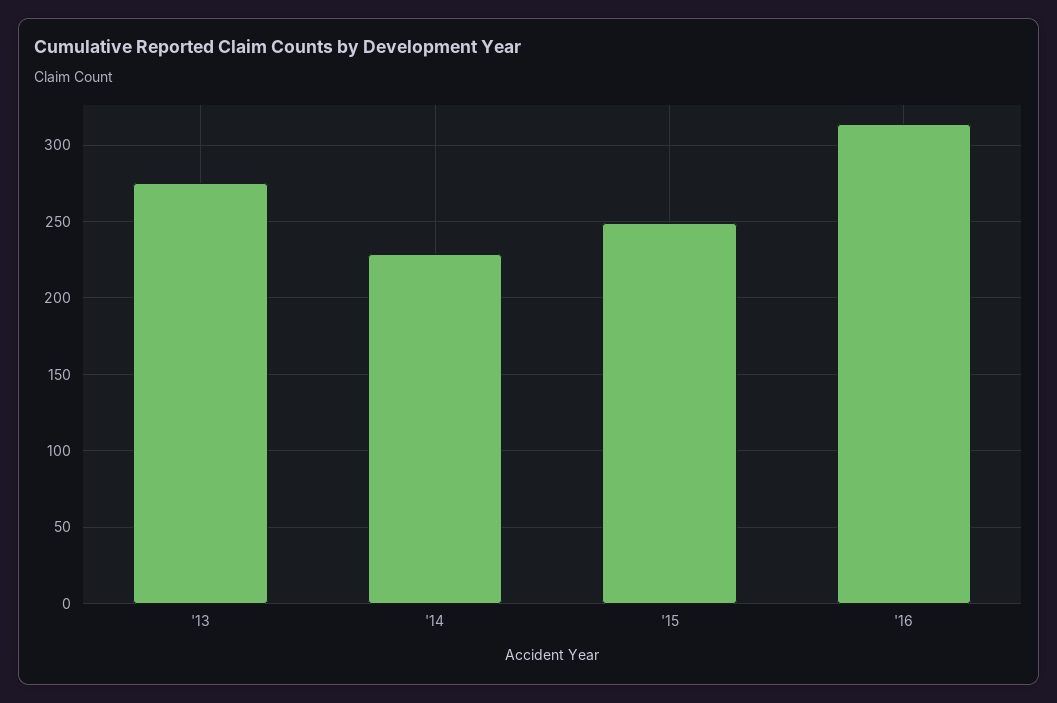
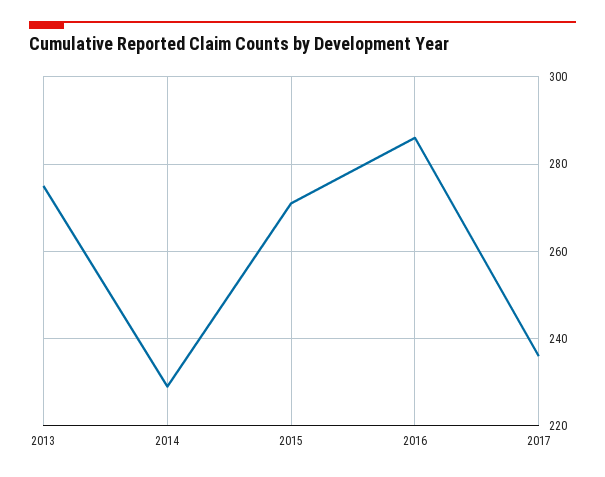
'15: 250 -> 270
'16: 315 -> 285
2017: none -> 235

